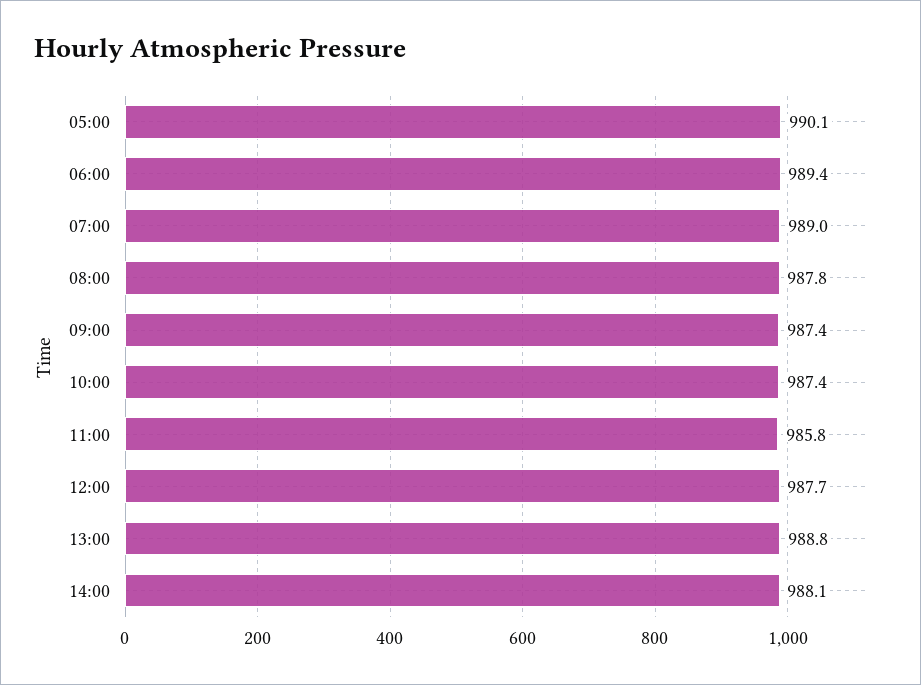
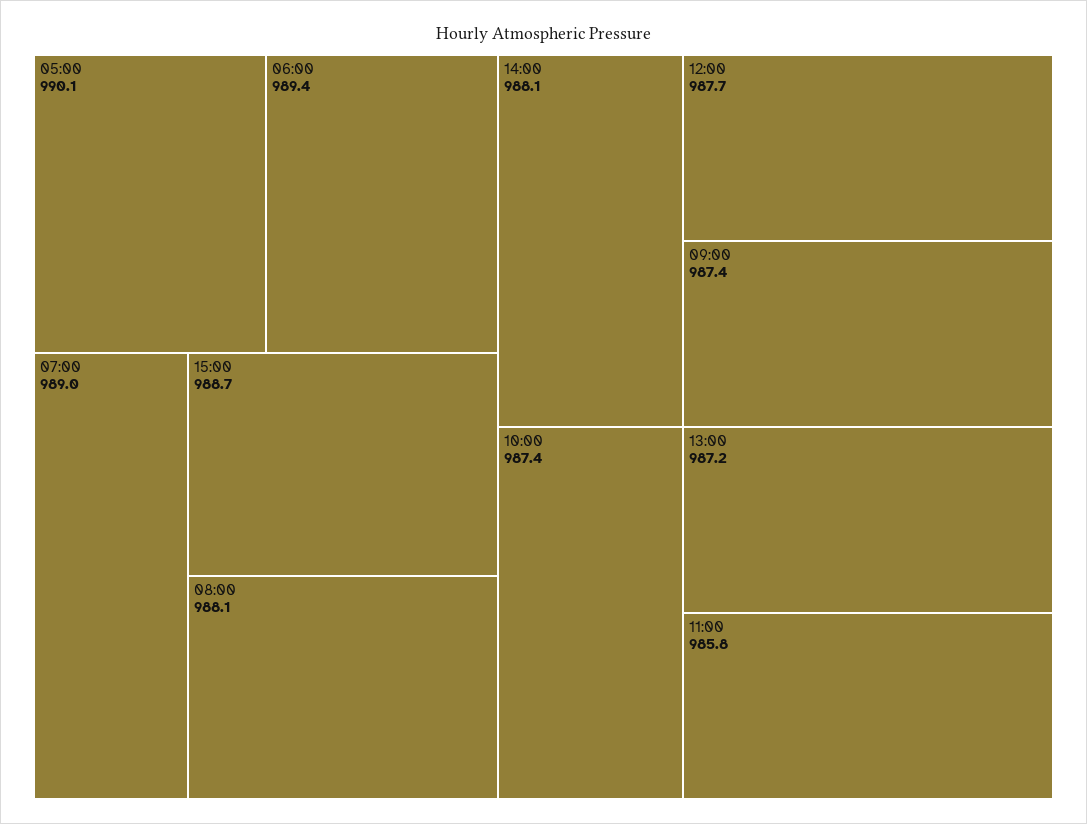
08:00: 987.8 -> 988.1
13:00: 988.8 -> 987.2
15:00: none -> 988.7

